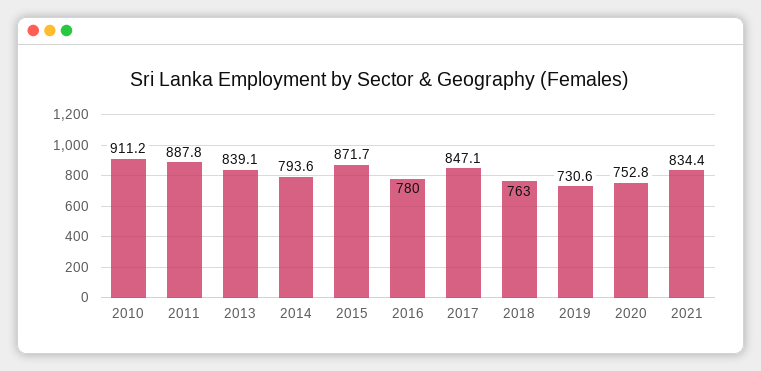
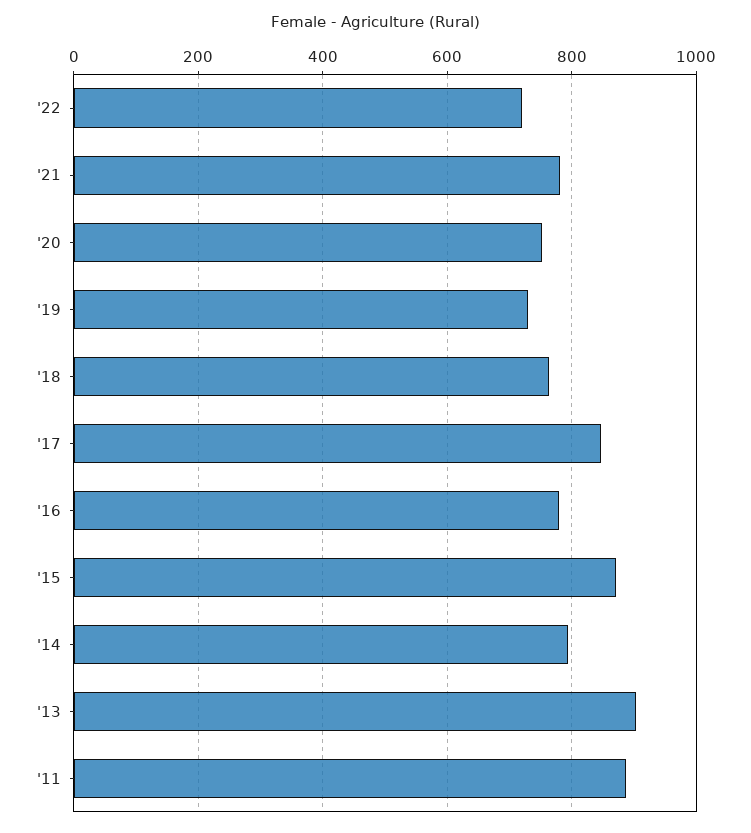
2010: 911.2 -> none
2013: 839.1 -> 900
2021: 834.4 -> 780
'22: none -> 720

